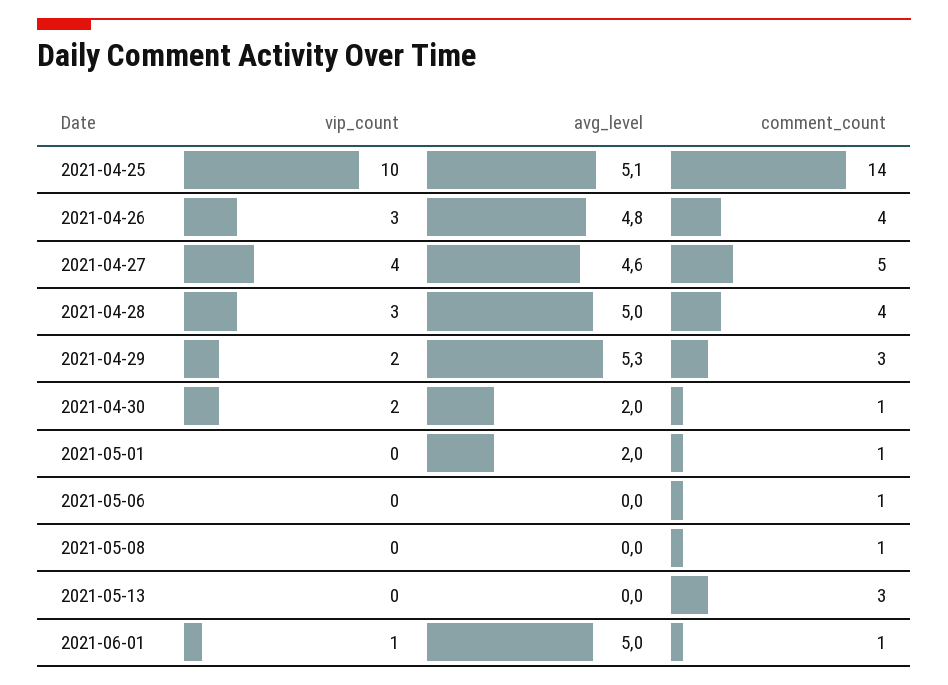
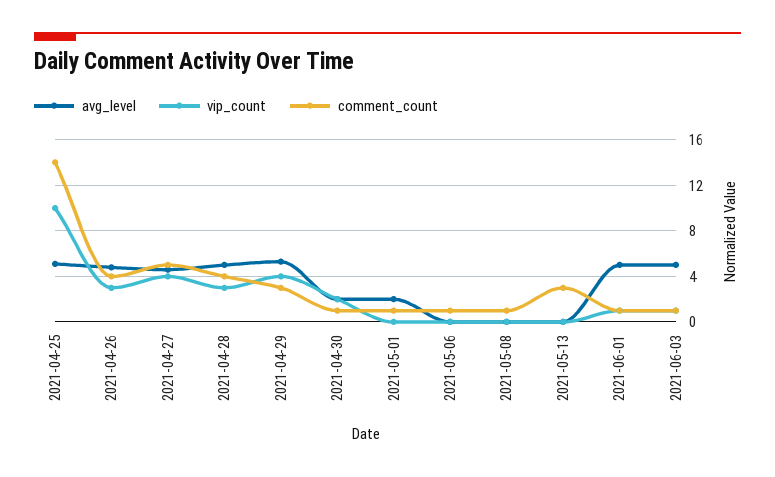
vip_count, 2021-04-29: 2 -> 4
avg_level, 2021-06-03: none -> 5
vip_count, 2021-06-03: none -> 1
comment_count, 2021-06-03: none -> 1

